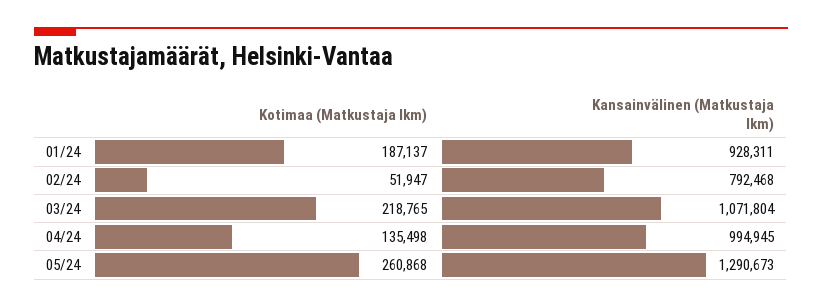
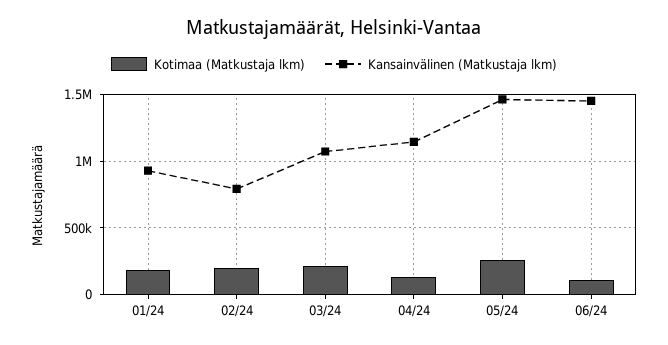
Kotimaa (Matkustaja lkm), 02/24: 51947 -> 200000
Kansainvälinen (Matkustaja lkm), 04/24: 994945 -> 1150000
Kansainvälinen (Matkustaja lkm), 05/24: 1290673 -> 1450000
Kotimaa (Matkustaja lkm), 06/24: none -> 100000
Kansainvälinen (Matkustaja lkm), 06/24: none -> 1450000

